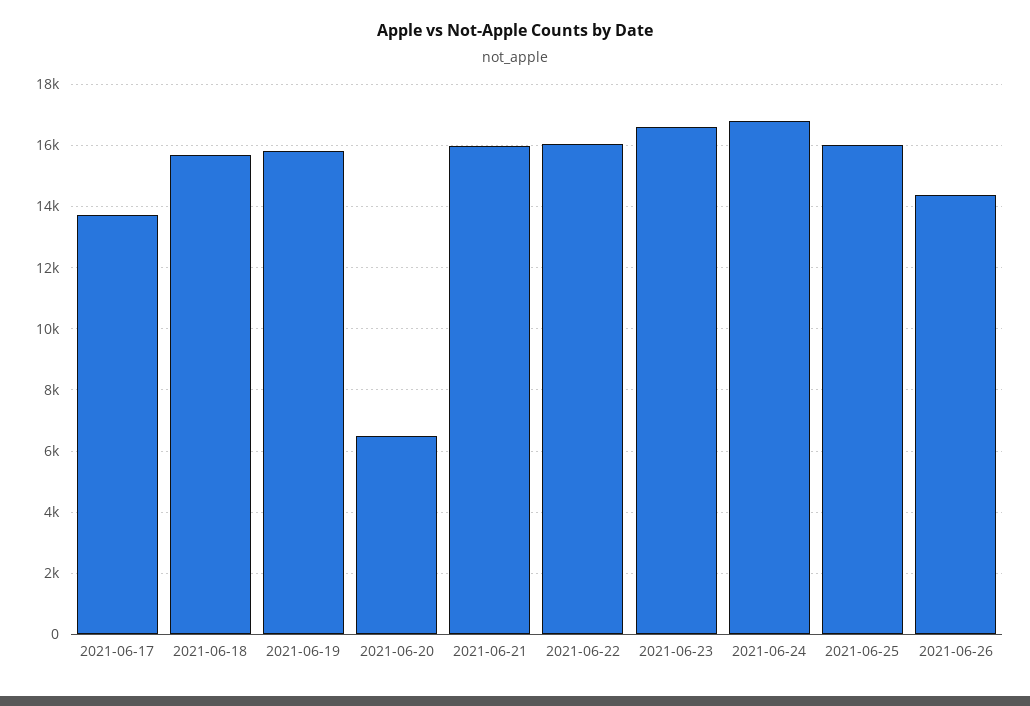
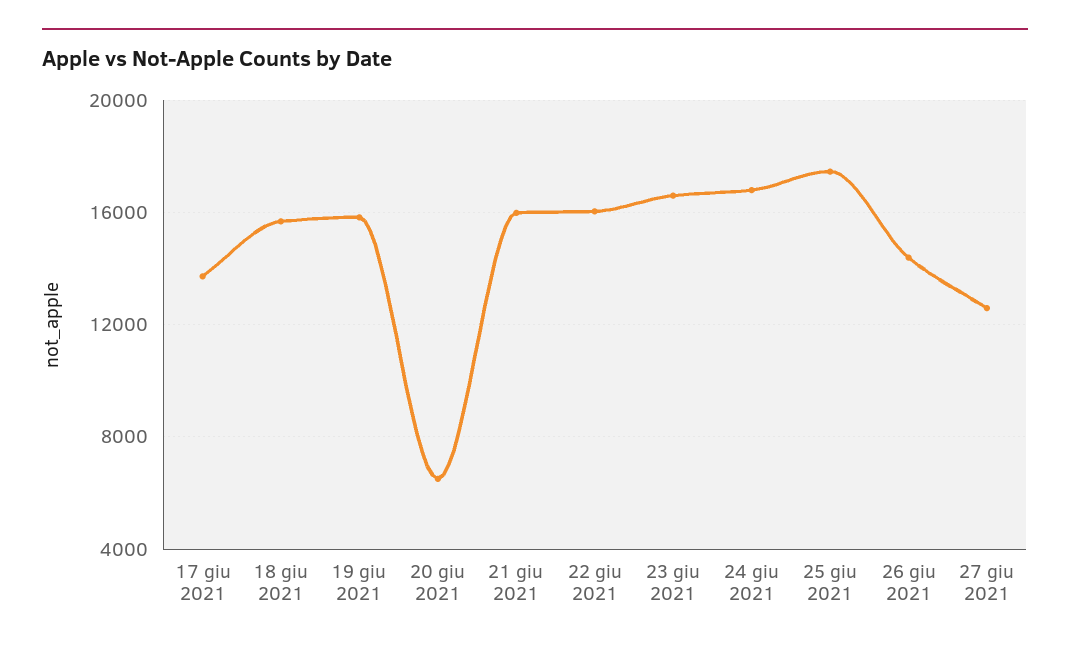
2021-06-25: 16000 -> 17500
27 giu 2021: none -> 12500

